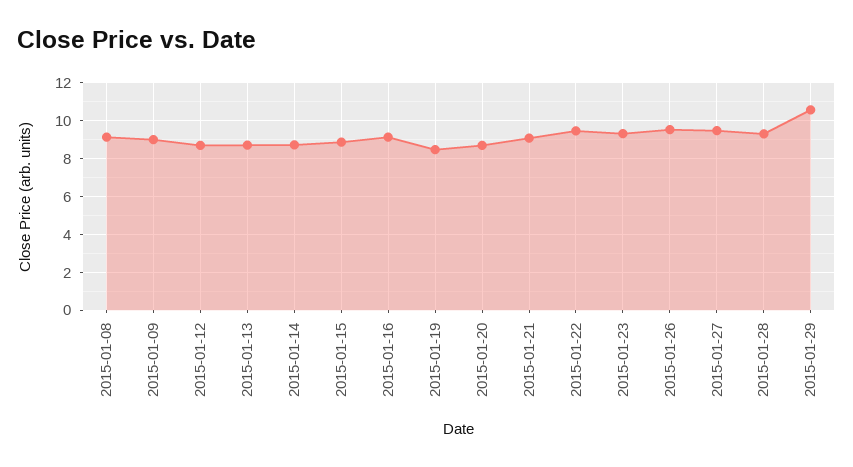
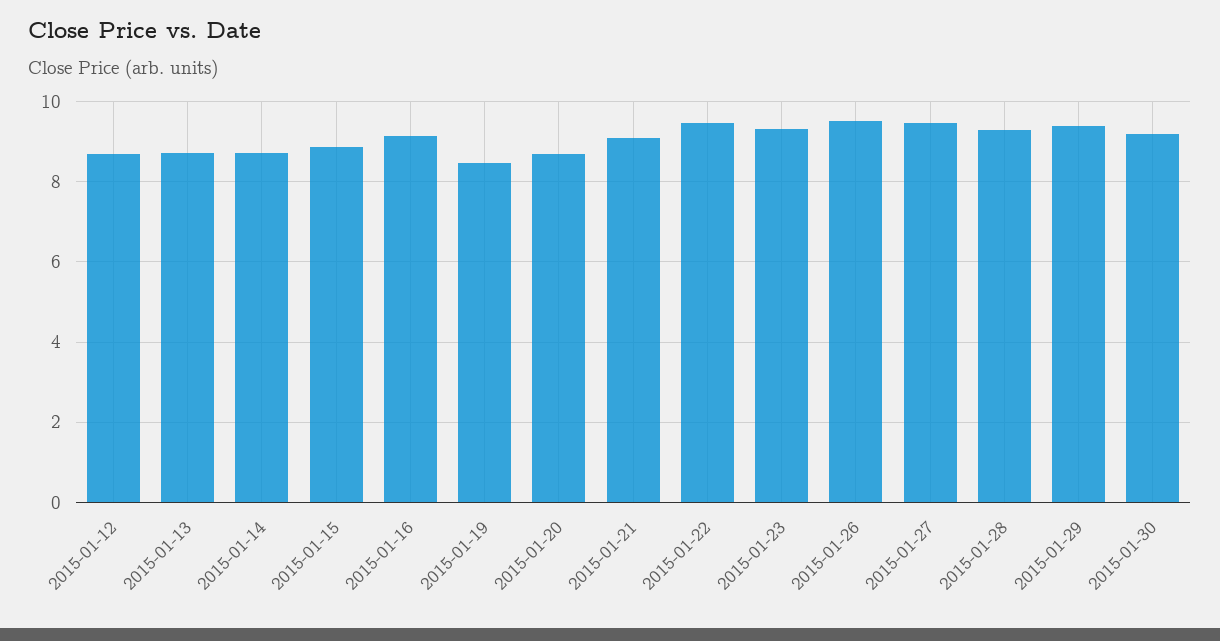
2015-01-08: 9 -> none
2015-01-09: 9 -> none
2015-01-29: 10.5 -> 9.4
2015-01-30: none -> 9.2

